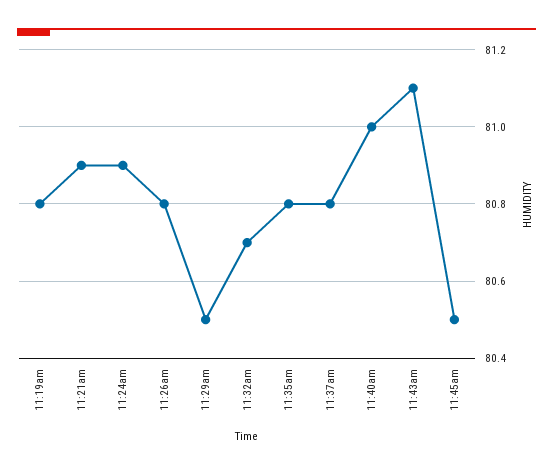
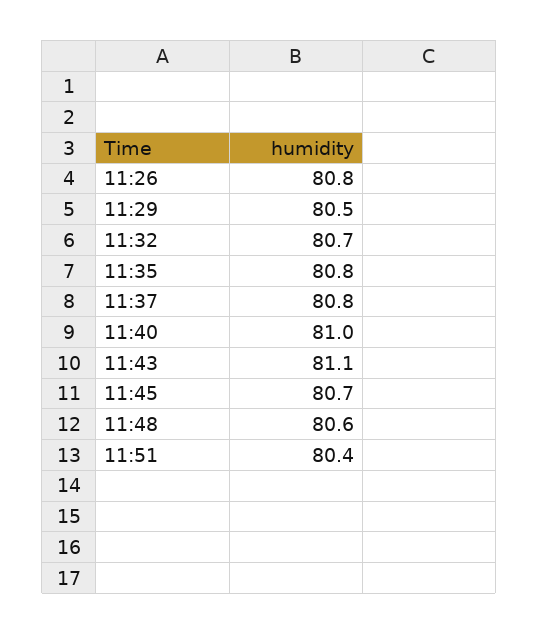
11:19am: 80.8 -> none
11:21am: 80.9 -> none
11:24am: 80.9 -> none
11:45am: 80.5 -> 80.7
11:48: none -> 80.6
11:51: none -> 80.4

